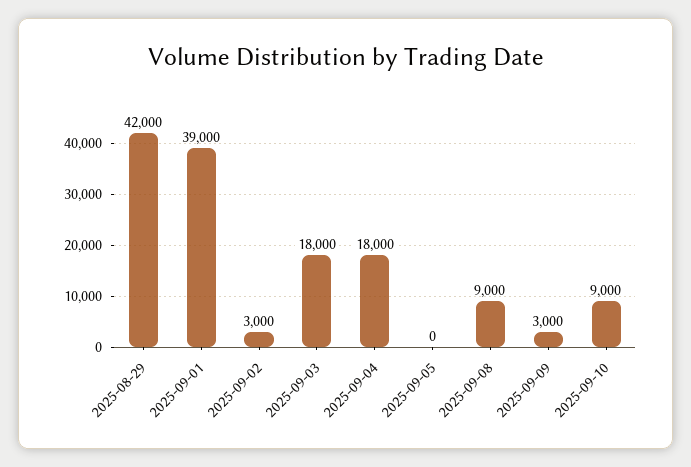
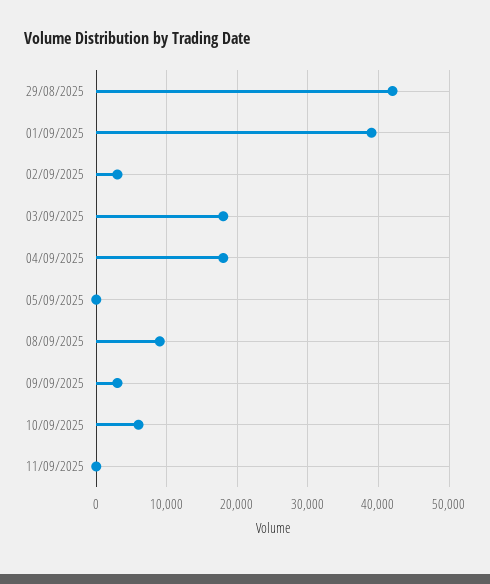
2025-09-10: 9000 -> 6000
11/09/2025: none -> 0

